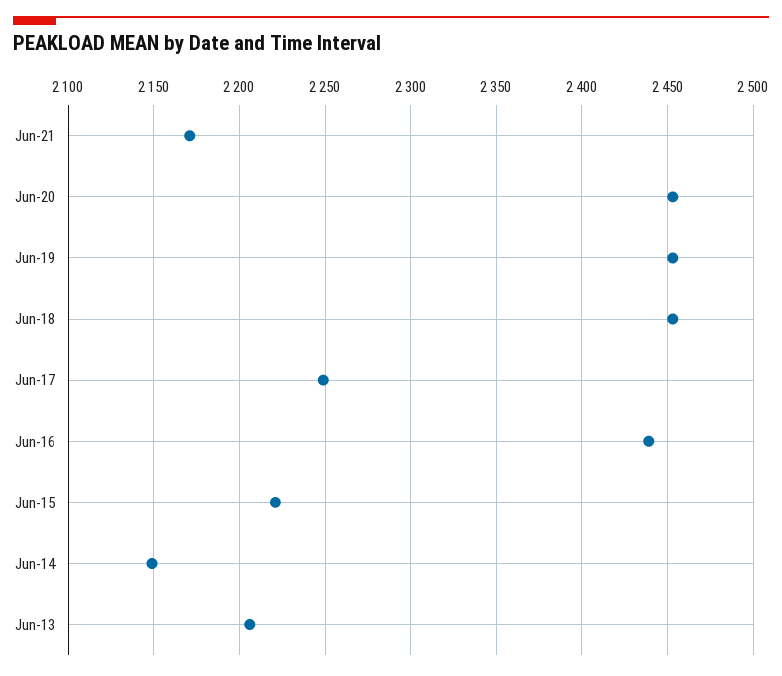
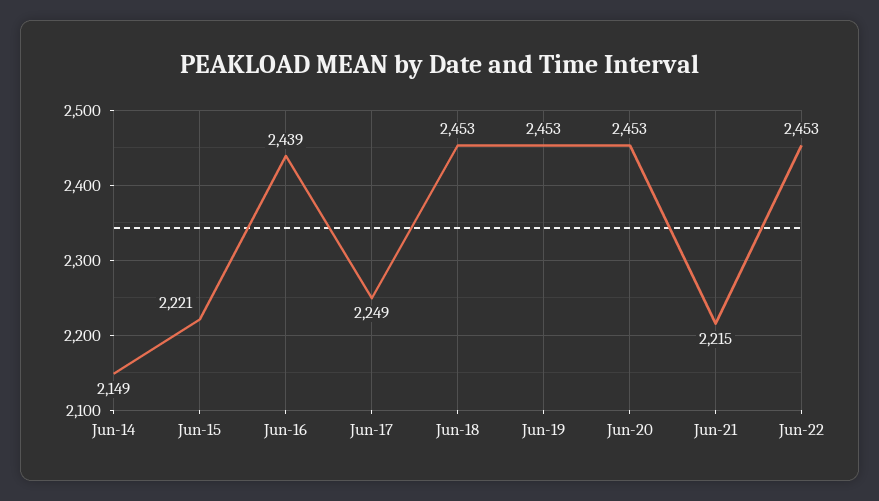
Jun-21: 2170 -> 2215
Jun-13: 2205 -> none
Jun-22: none -> 2453

